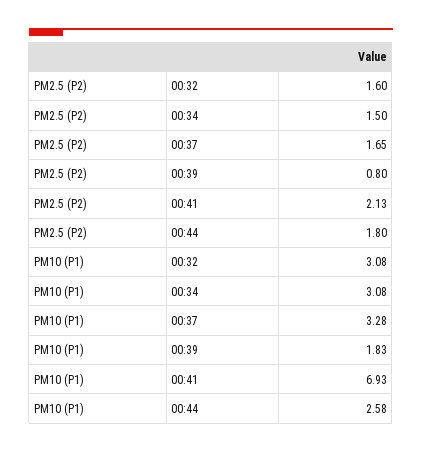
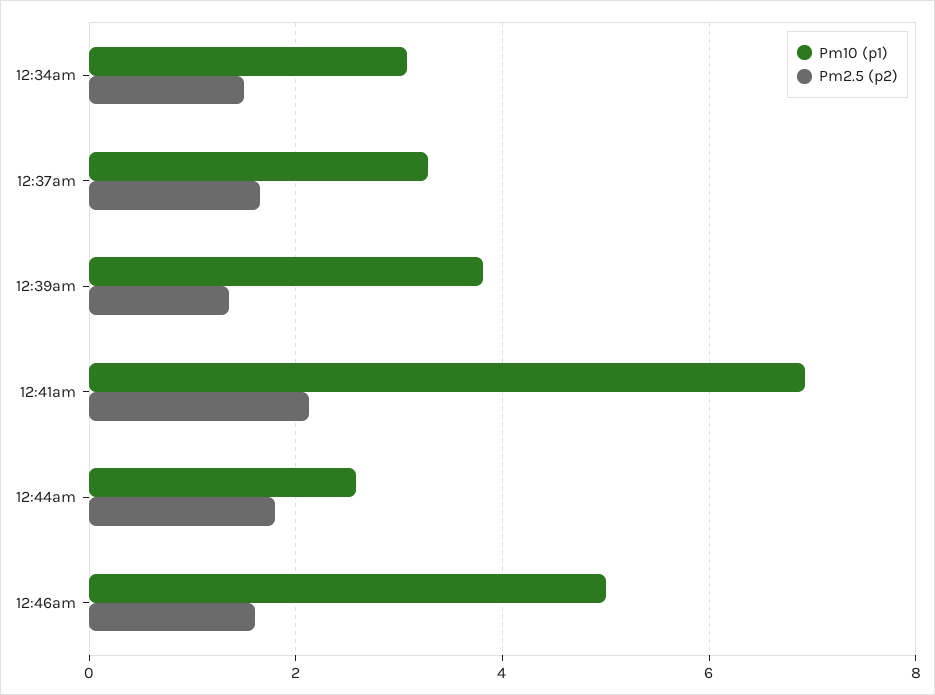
PM2.5 (P2), 00:32: 1.6 -> none
PM2.5 (P2), 00:39: 0.8 -> 1.4
PM10 (P1), 00:32: 3.08 -> none
PM10 (P1), 00:39: 1.83 -> 3.8
PM10 (P1), 12:46am: none -> 5
PM2.5 (P2), 12:46am: none -> 1.6

